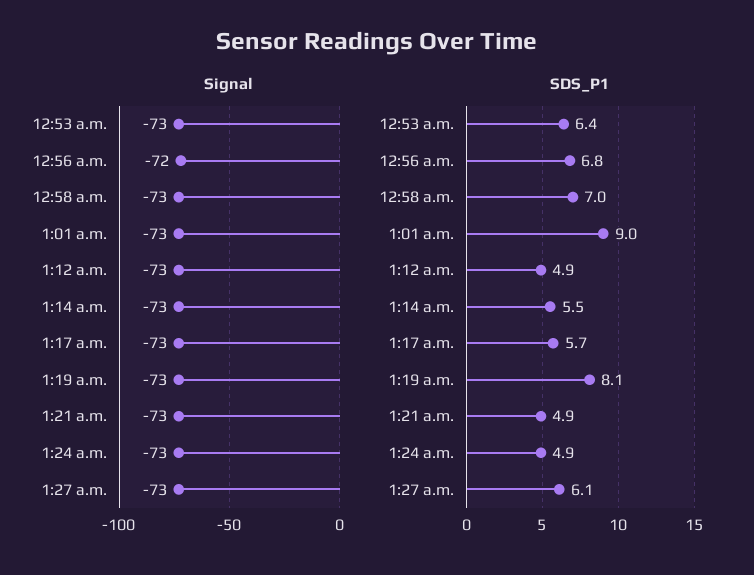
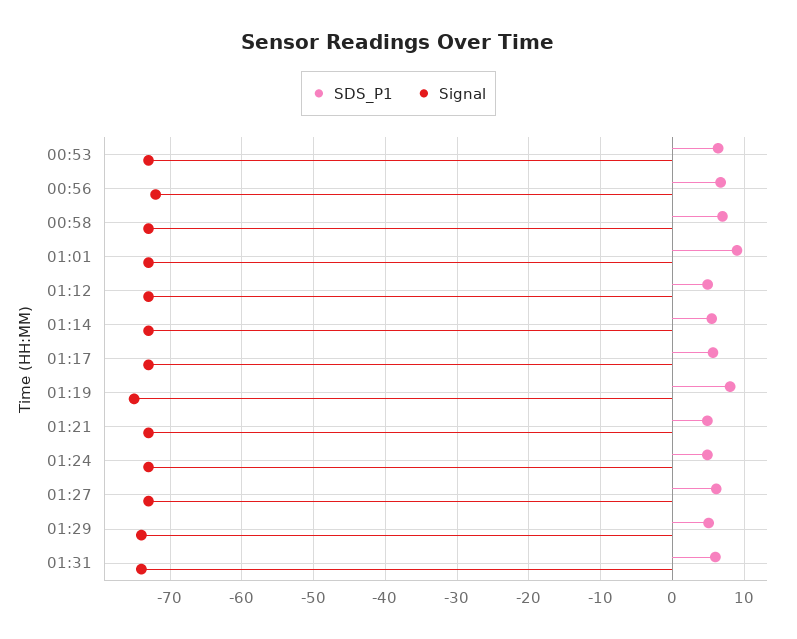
Signal, 1:19 a.m.: -73 -> -75
SDS_P1, 01:29: none -> 5
Signal, 01:29: none -> -74
SDS_P1, 01:31: none -> 6
Signal, 01:31: none -> -74

